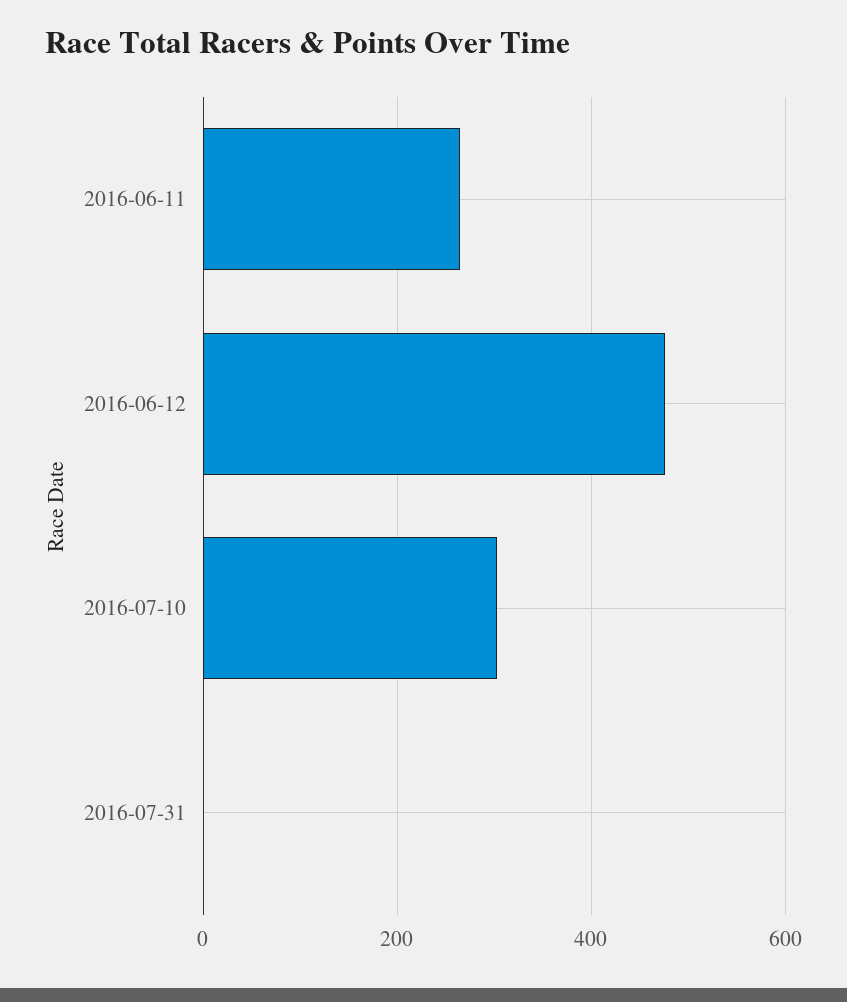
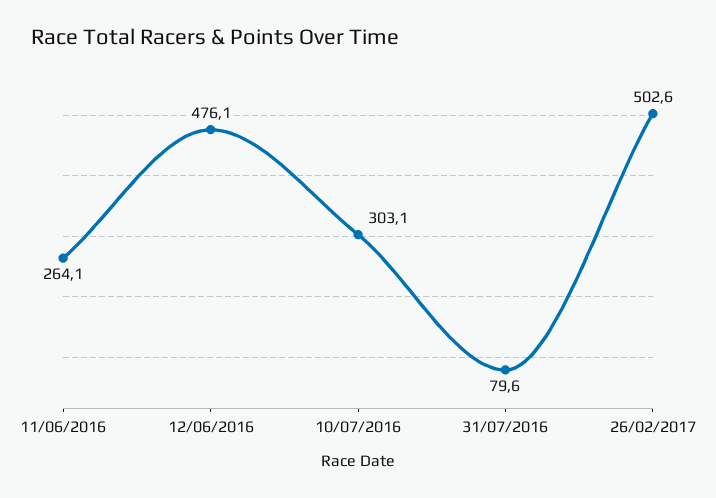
2016-07-31: 0 -> 79.6
26/02/2017: none -> 502.6

